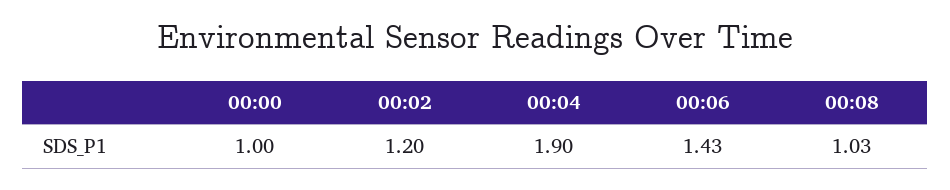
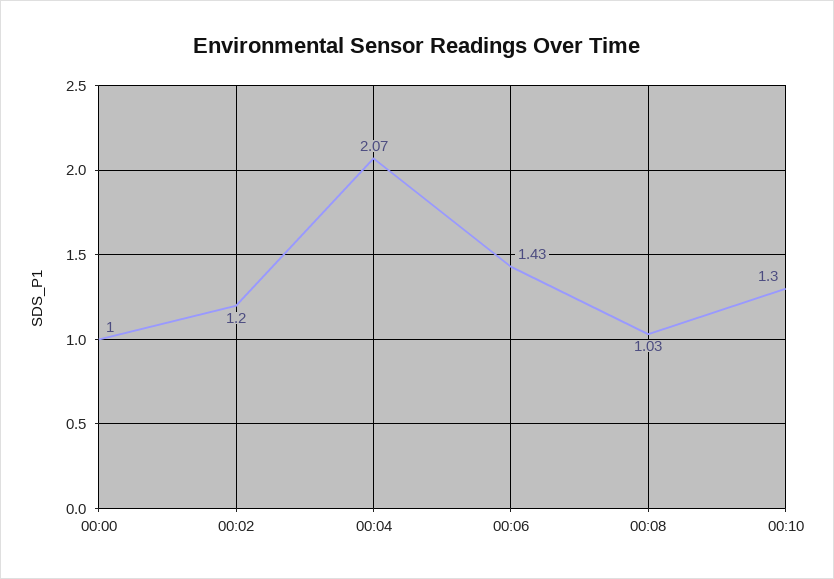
00:04: 1.9 -> 2.07
00:10: none -> 1.3

